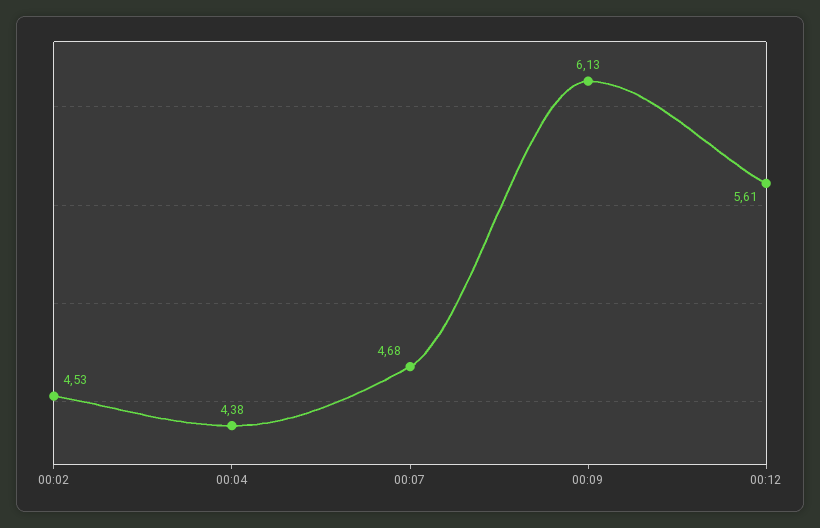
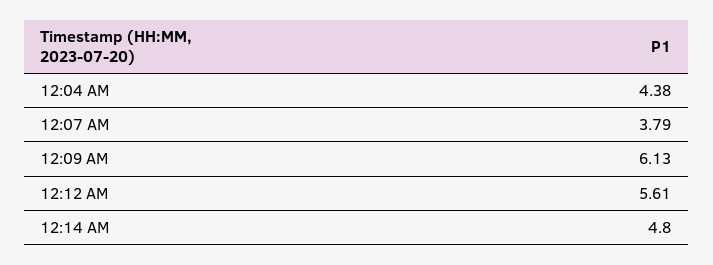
00:02: 4.53 -> none
00:07: 4.68 -> 3.79
12:14 AM: none -> 4.8

